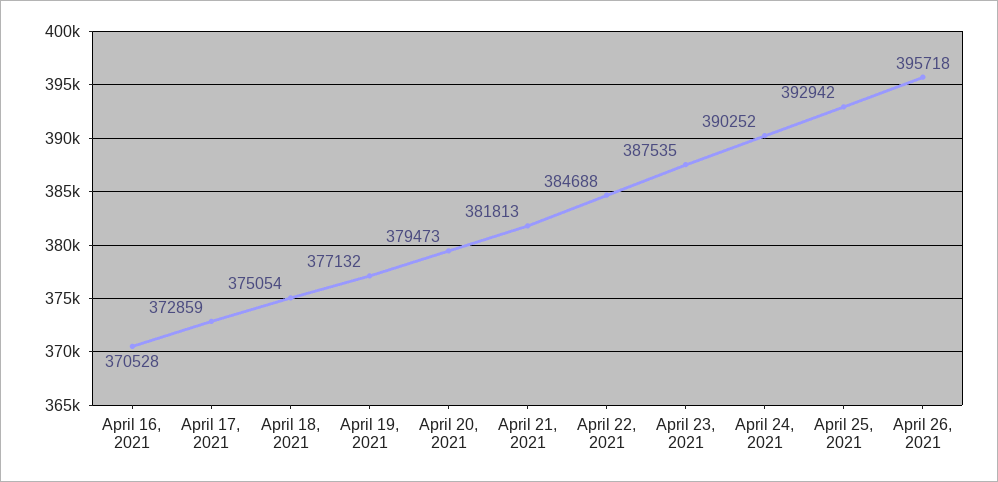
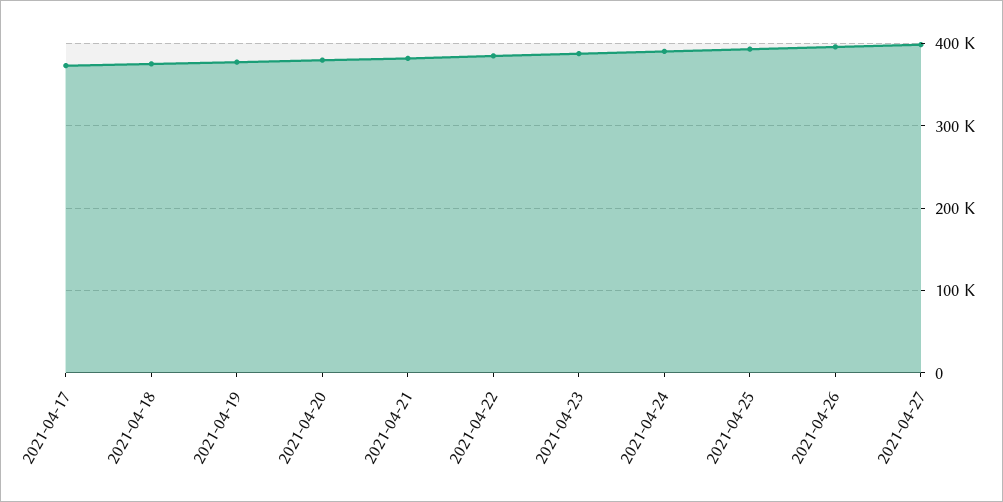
April 16, 2021: 370528 -> none
2021-04-27: none -> 400000

